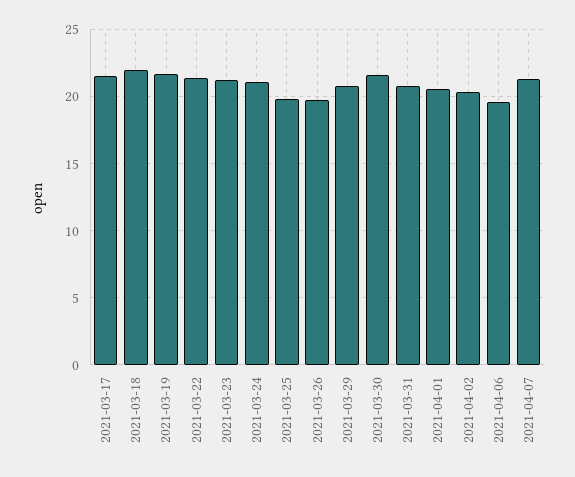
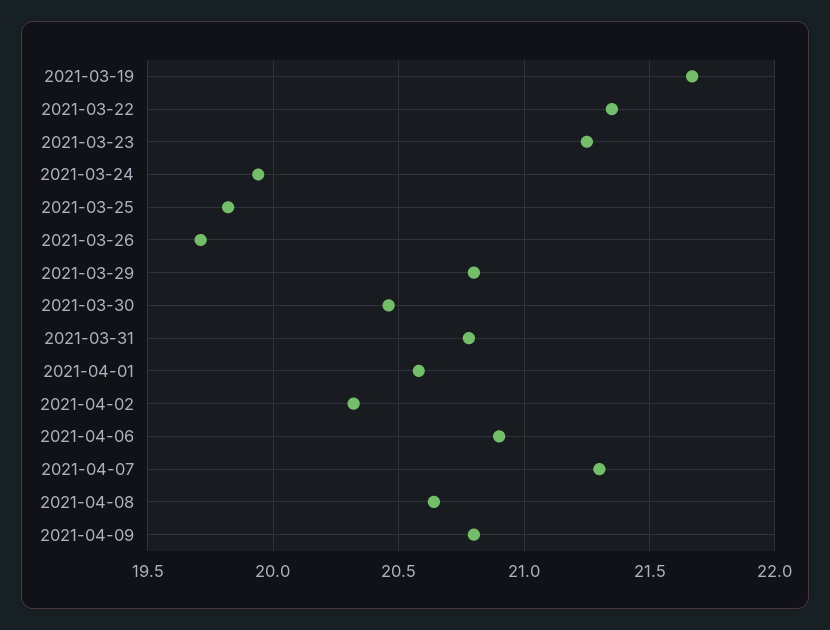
2021-03-17: 21.5 -> none
2021-03-18: 22 -> none
2021-03-24: 21 -> 19.95
2021-03-30: 21.5 -> 20.45
2021-04-06: 19.5 -> 20.9
2021-04-08: none -> 20.65
2021-04-09: none -> 20.8

